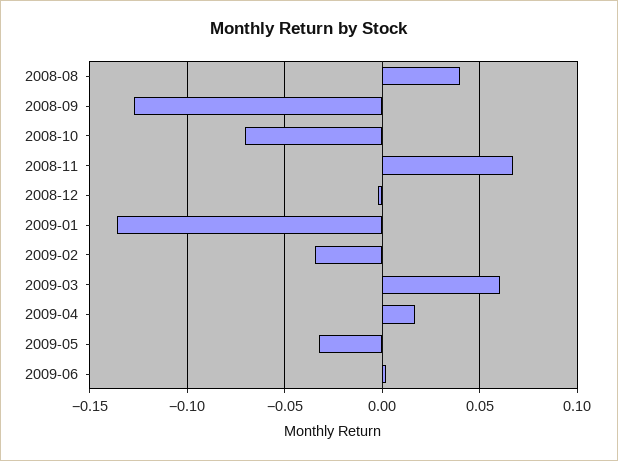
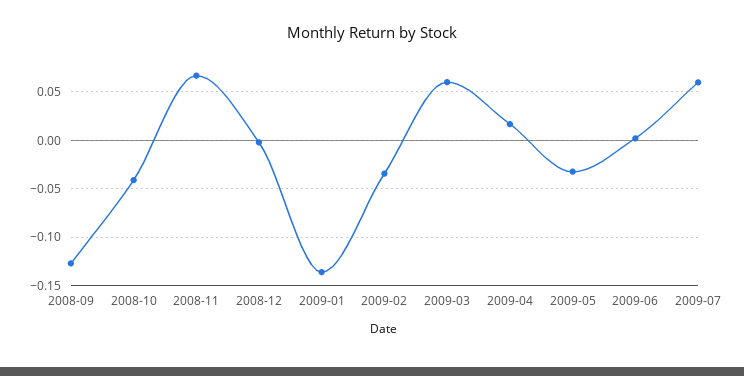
2008-08: 0.04 -> none
2008-10: -0.07 -> -0.04
2009-07: none -> 0.06

